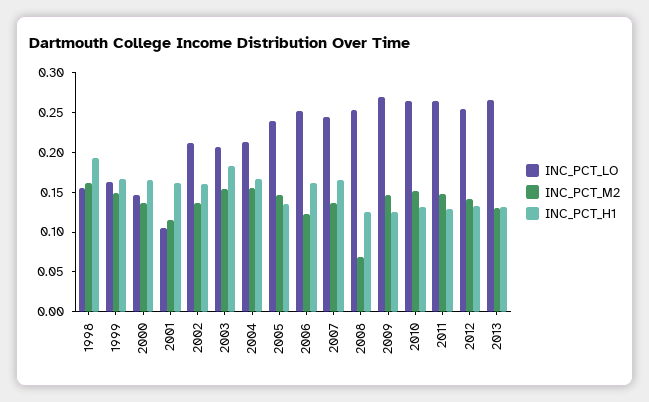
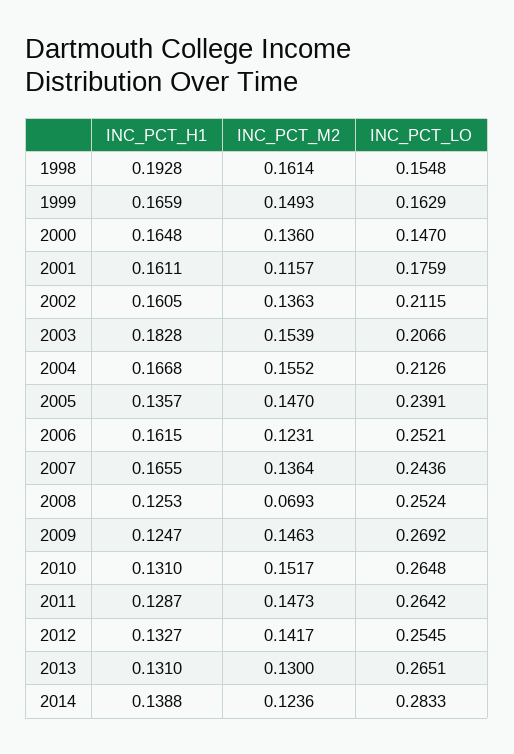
INC_PCT_LO, 2001: 0.1 -> 0.1759
INC_PCT_H1, 2014: none -> 0.1388
INC_PCT_M2, 2014: none -> 0.1236
INC_PCT_LO, 2014: none -> 0.2833

